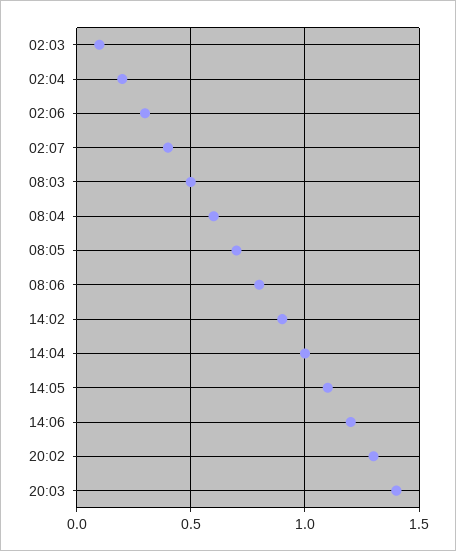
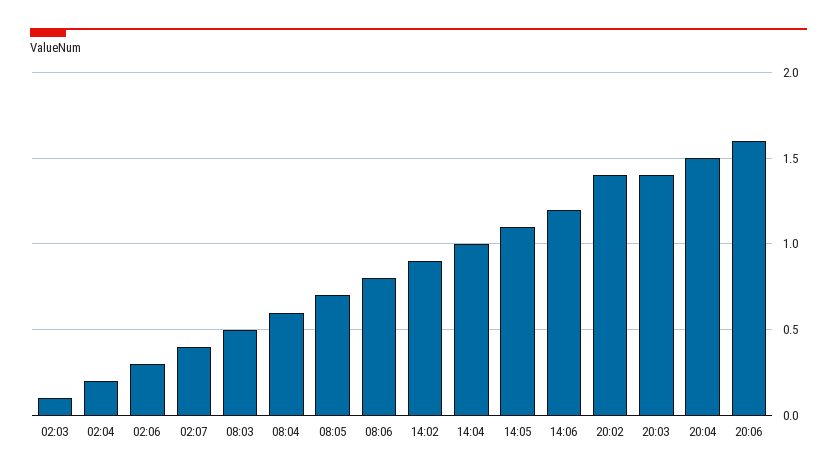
20:02: 1.3 -> 1.4
20:04: none -> 1.5
20:06: none -> 1.6

